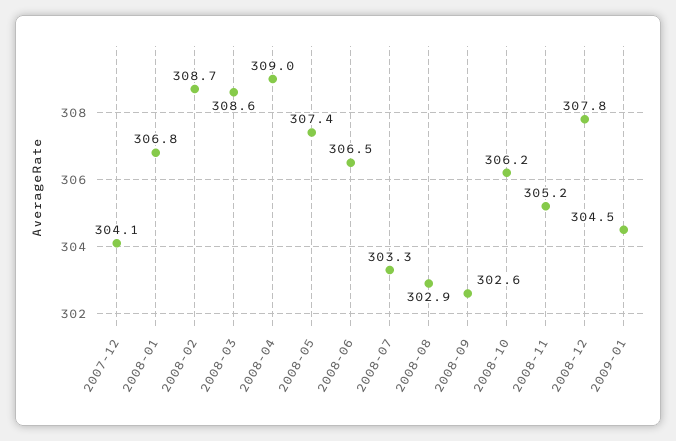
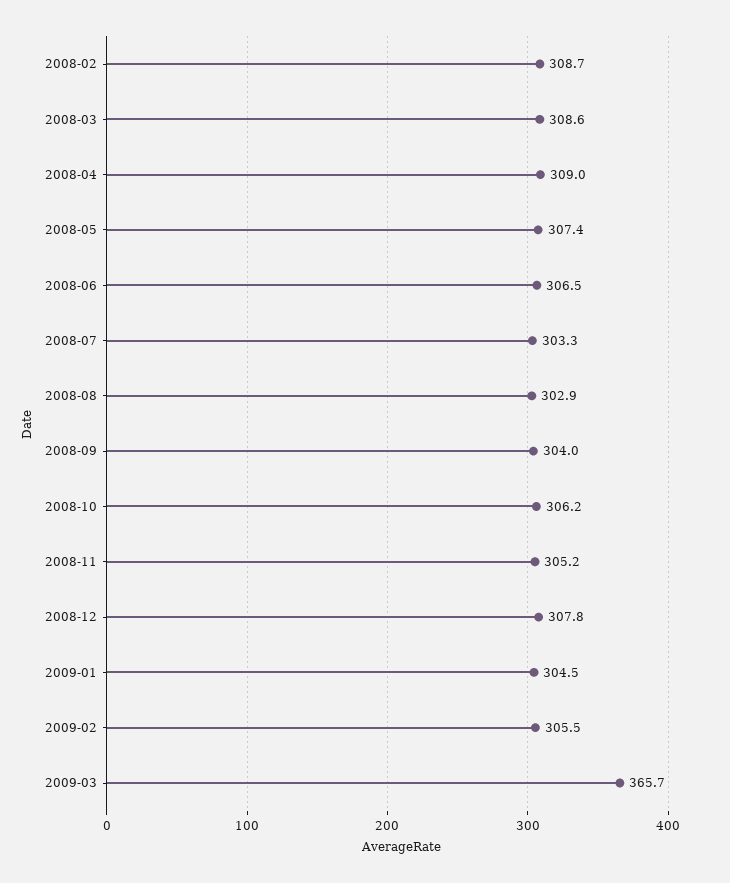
2007-12: 304.1 -> none
2008-01: 306.8 -> none
2008-09: 302.6 -> 304
2009-02: none -> 305.5
2009-03: none -> 365.7

